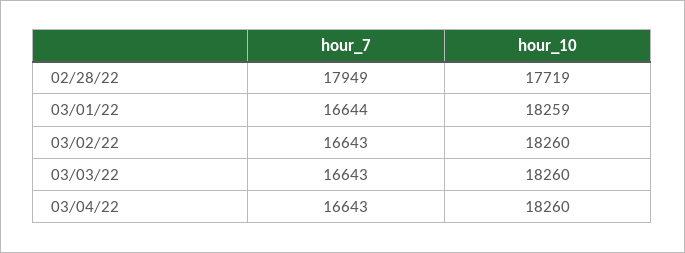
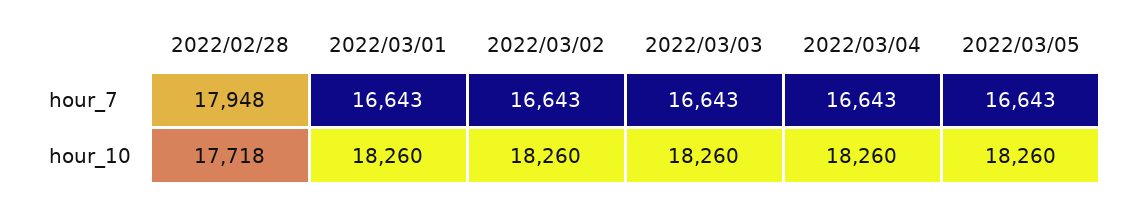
hour_7, 02/28/22: 17949 -> 17948
hour_10, 02/28/22: 17719 -> 17718
hour_7, 03/01/22: 16644 -> 16643
hour_10, 03/01/22: 18259 -> 18260
hour_7, 2022/03/05: none -> 16643
hour_10, 2022/03/05: none -> 18260

